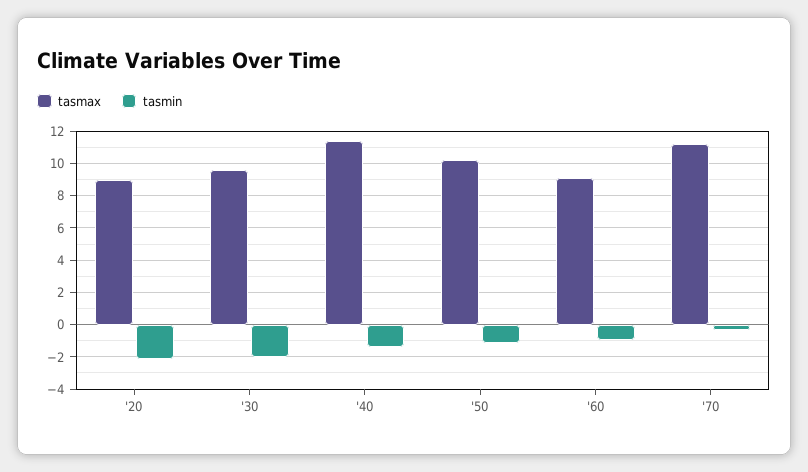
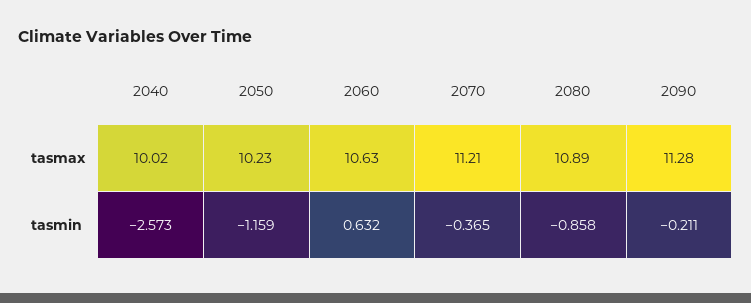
tasmax, '20: 9 -> none
tasmin, '20: -2 -> none
tasmax, '30: 9.5 -> none
tasmin, '30: -2 -> none
tasmax, '40: 11.5 -> 10.02
tasmin, '40: -1.5 -> -2.573
tasmax, '60: 9 -> 10.63
tasmin, '60: -1 -> 0.632
tasmax, 2080: none -> 10.89
tasmax, 2090: none -> 11.28
tasmin, 2080: none -> -0.858
tasmin, 2090: none -> -0.211

